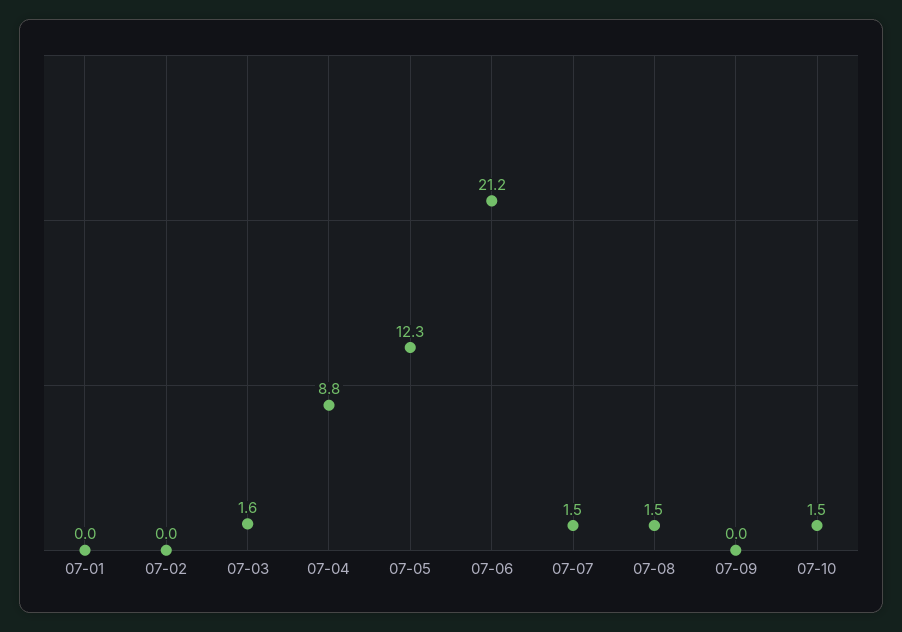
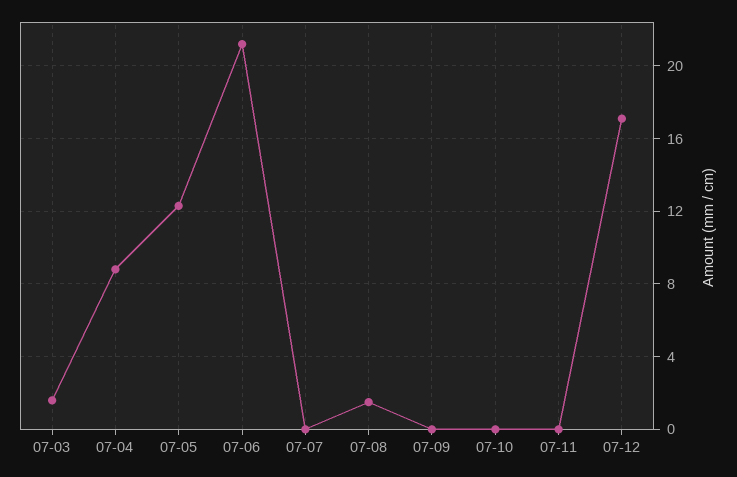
07-01: 0 -> none
07-02: 0 -> none
07-07: 1.5 -> 0
07-10: 1.5 -> 0
07-11: none -> 0
07-12: none -> 17

